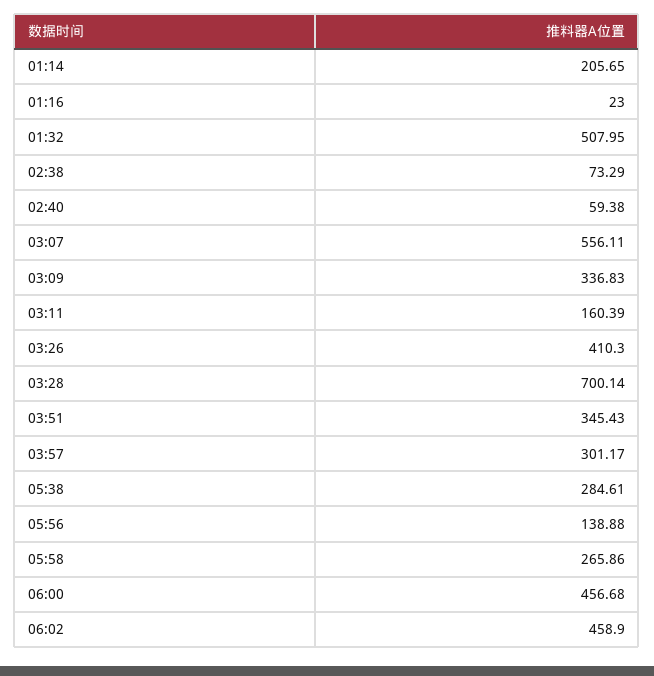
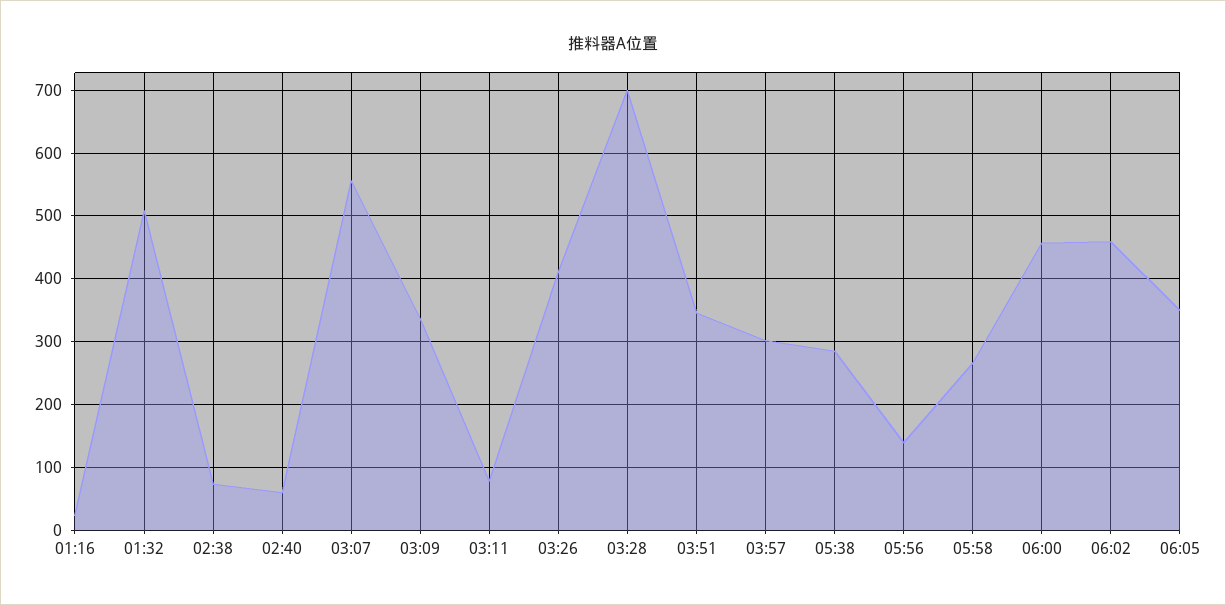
01:14: 205.65 -> none
03:11: 160.39 -> 80
06:05: none -> 350

